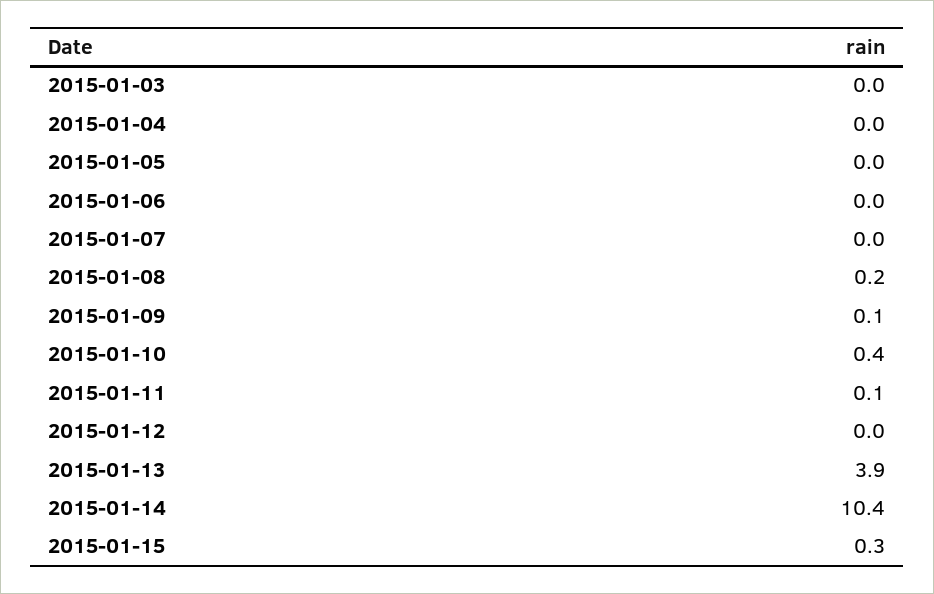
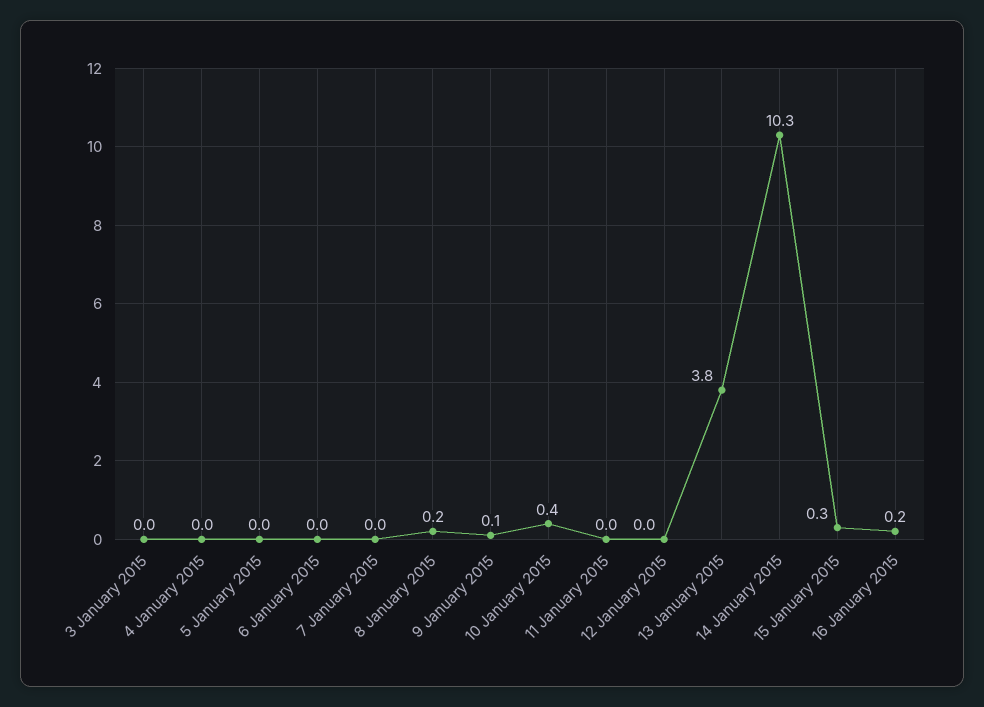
2015-01-11: 0.1 -> 0
2015-01-13: 3.9 -> 3.8
2015-01-14: 10.4 -> 10.3
16 January 2015: none -> 0.2

